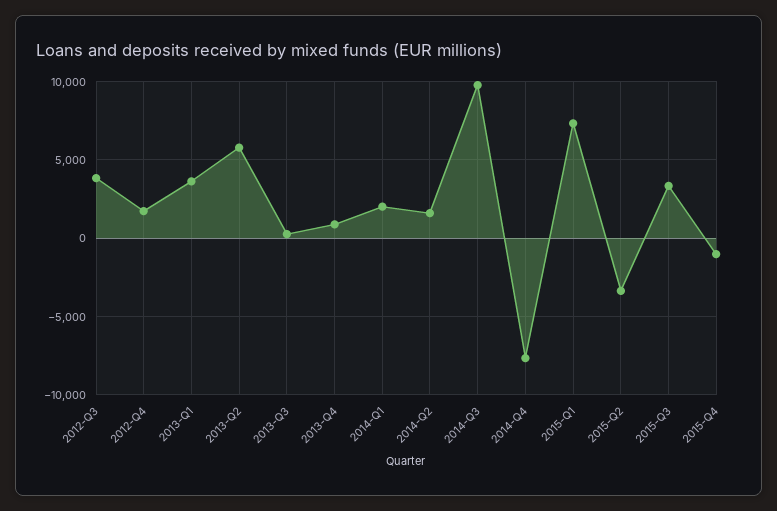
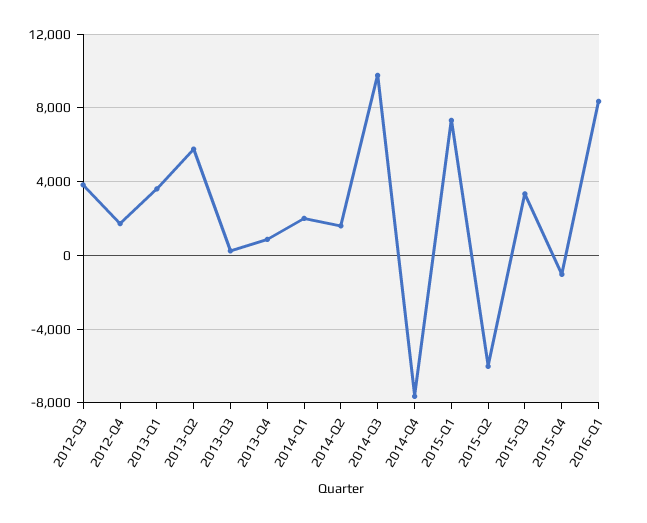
2015-Q2: -3500 -> -6000
2016-Q1: none -> 8500

